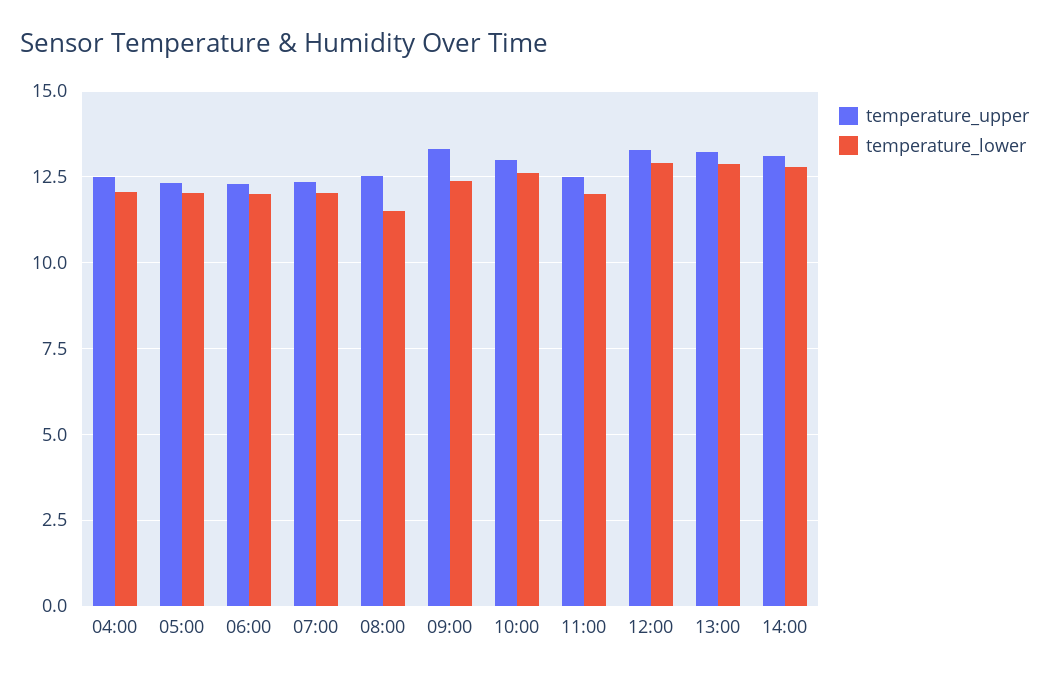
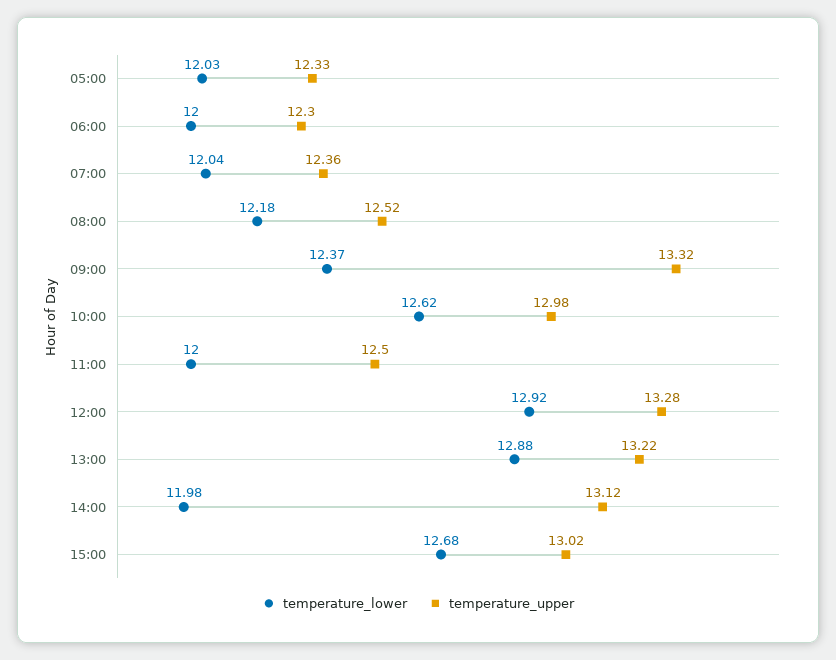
temperature_upper, 04:00: 12.5 -> none
temperature_lower, 04:00: 12 -> none
temperature_lower, 08:00: 11.5 -> 12.18
temperature_lower, 14:00: 12.75 -> 11.98
temperature_lower, 15:00: none -> 12.68
temperature_upper, 15:00: none -> 13.02

